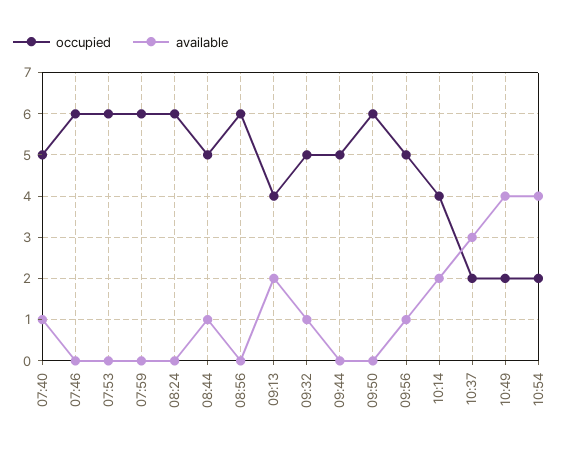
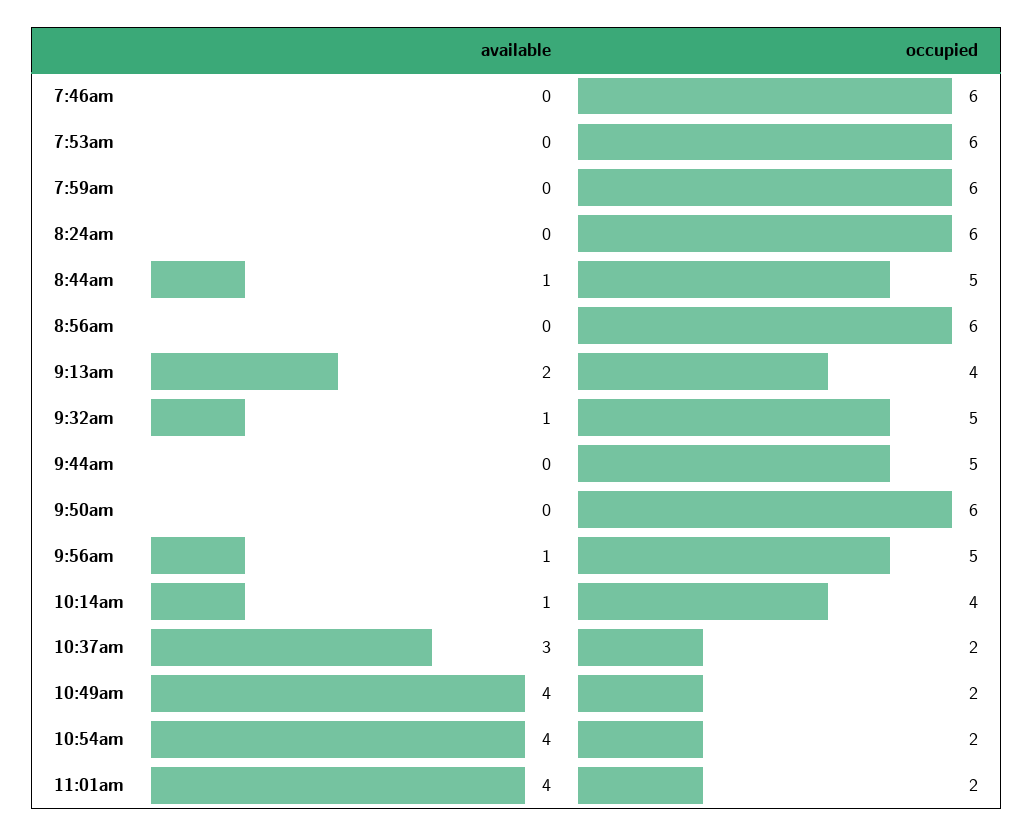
occupied, 07:40: 5 -> none
available, 07:40: 1 -> none
available, 10:14: 2 -> 1
available, 11:01am: none -> 4
occupied, 11:01am: none -> 2

